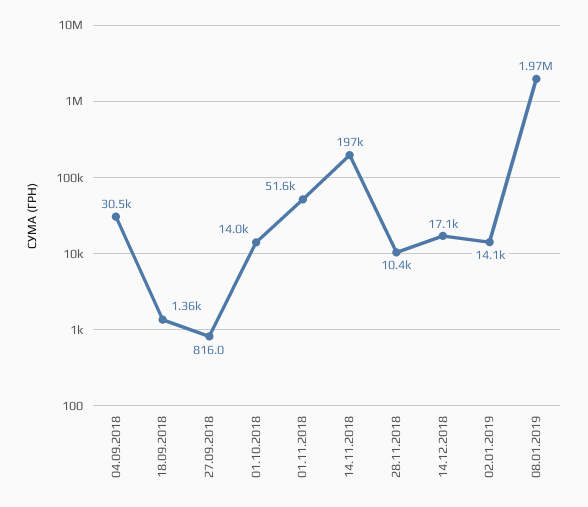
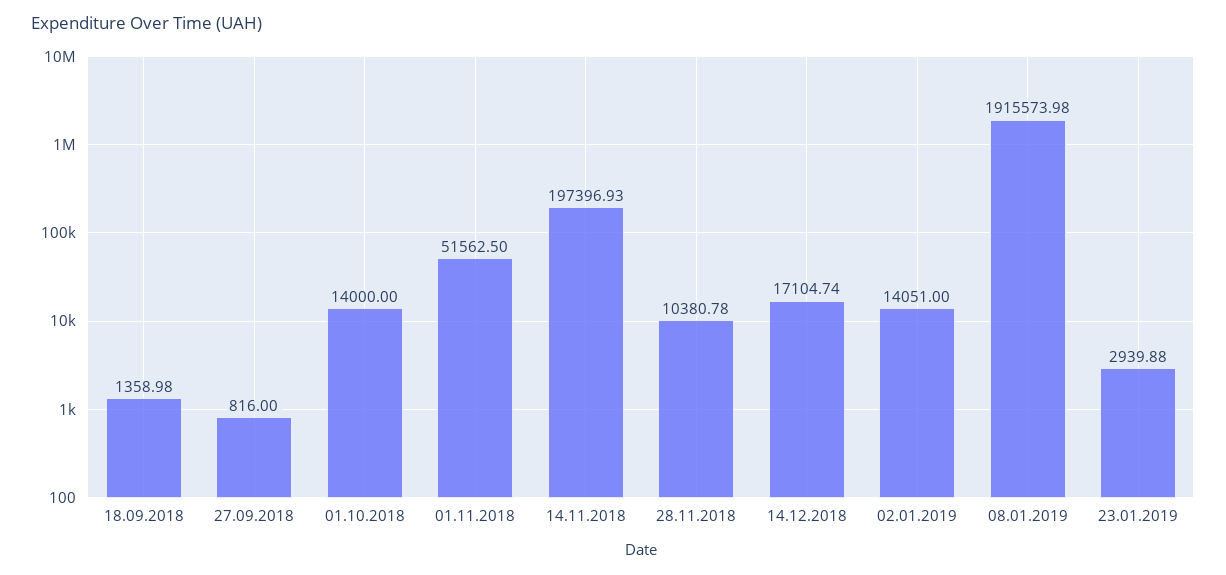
04.09.2018: 30500 -> none
08.01.2019: 1970000 -> 1915573.98
23.01.2019: none -> 2939.88

